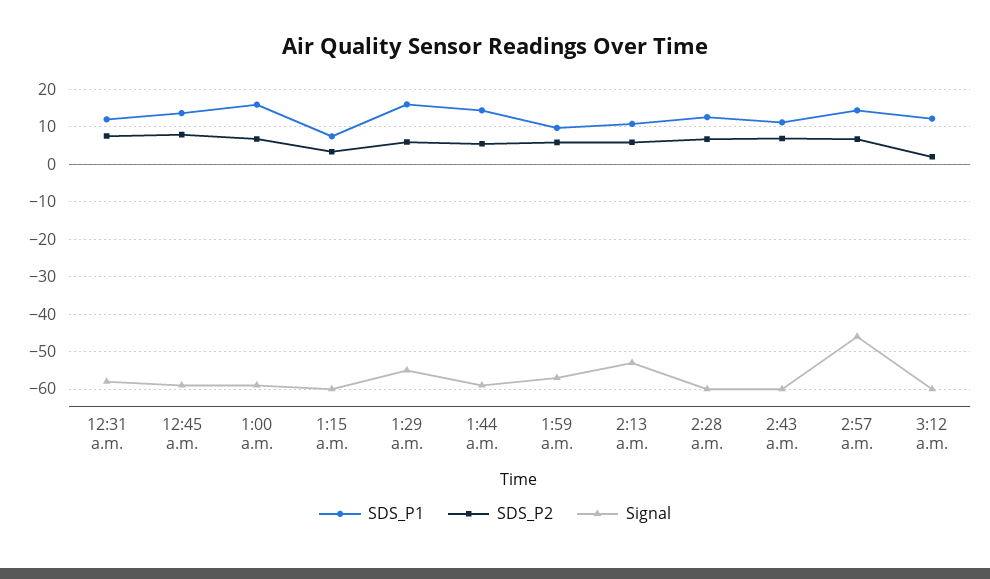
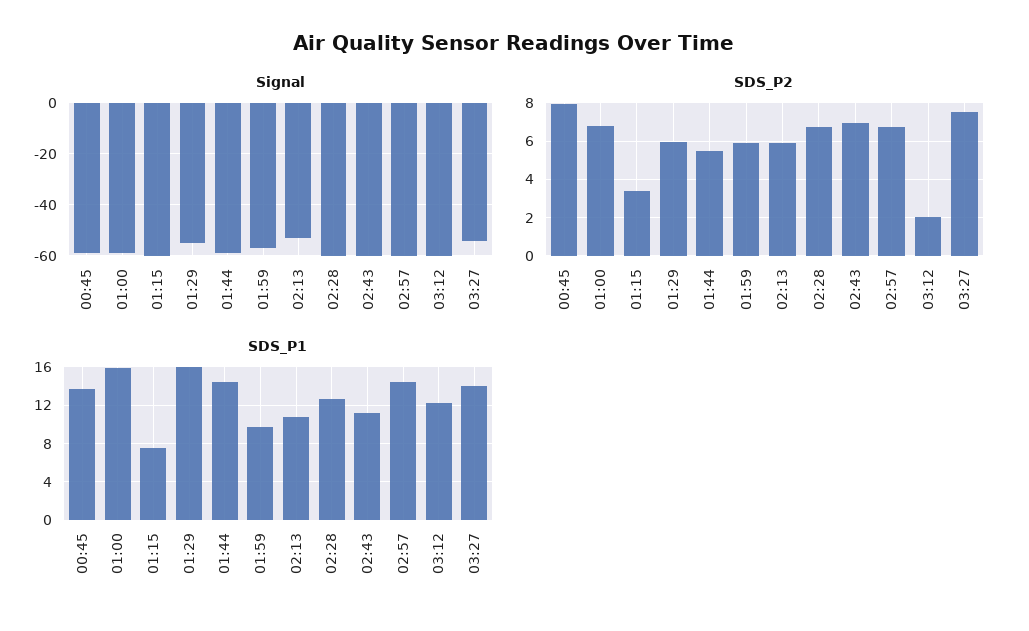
SDS_P1, 12:31 a.m.: 12 -> none
SDS_P2, 12:31 a.m.: 8 -> none
Signal, 12:31 a.m.: -58 -> none
Signal, 2:57 a.m.: -46 -> -60
Signal, 03:27: none -> -55
SDS_P2, 03:27: none -> 7.5
SDS_P1, 03:27: none -> 14

